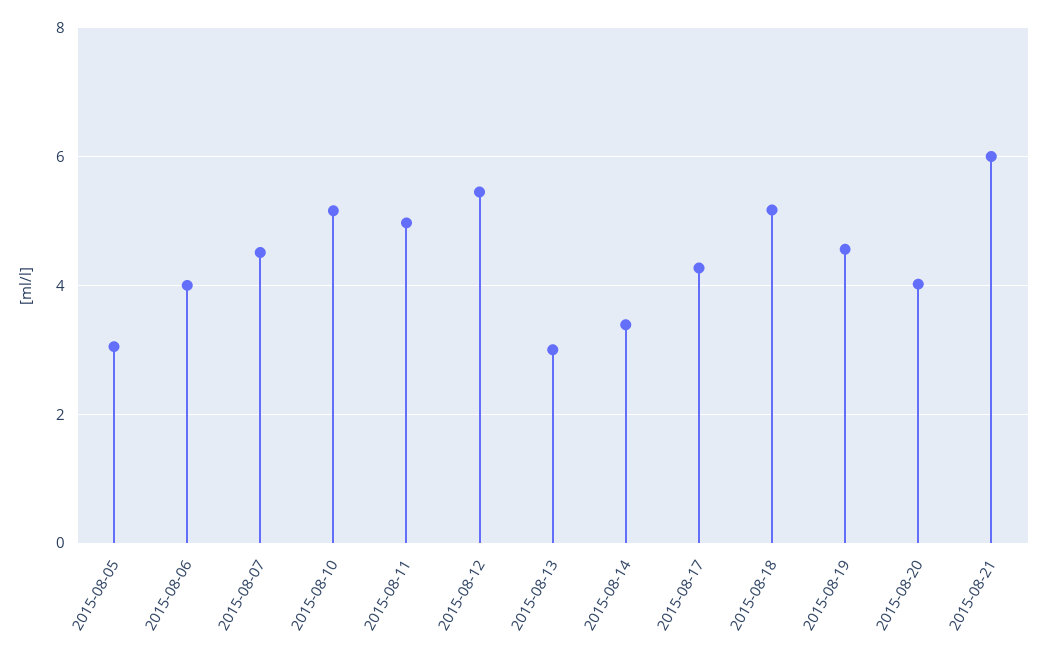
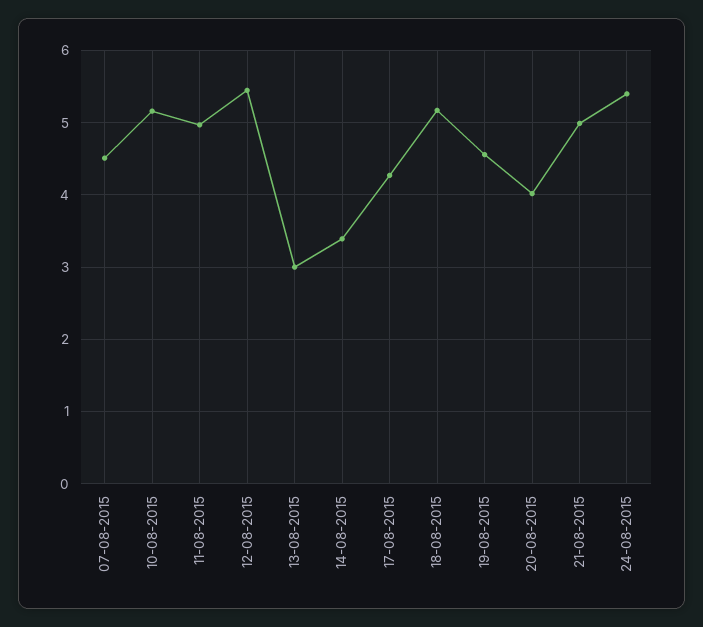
2015-08-05: 3 -> none
2015-08-06: 4 -> none
2015-08-21: 6 -> 5
24-08-2015: none -> 5.4

